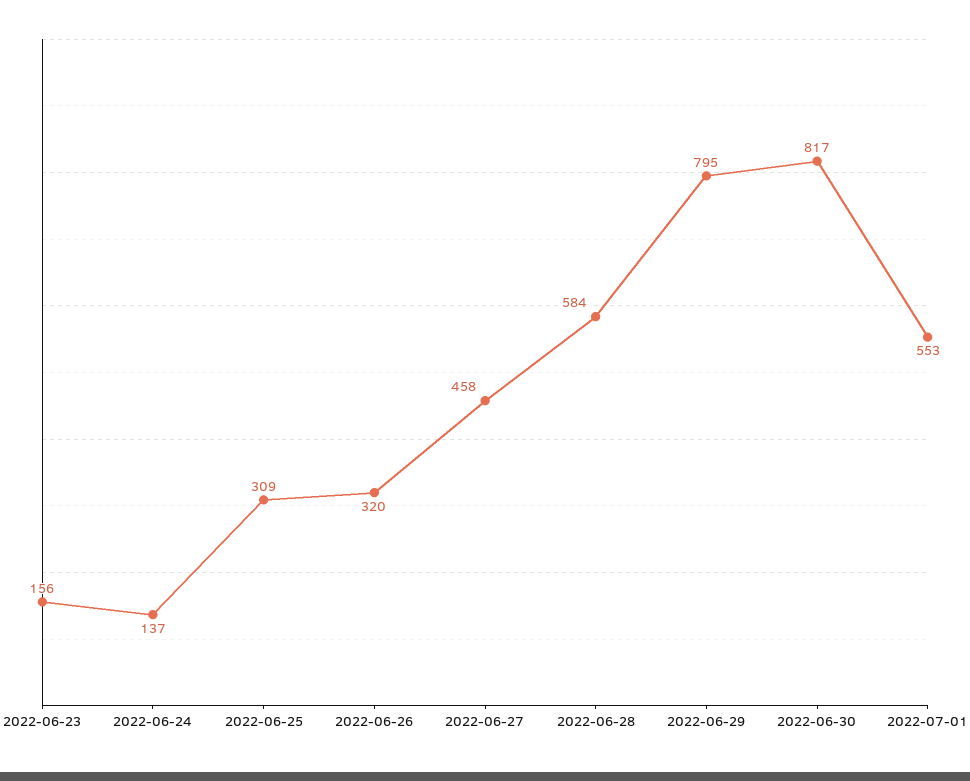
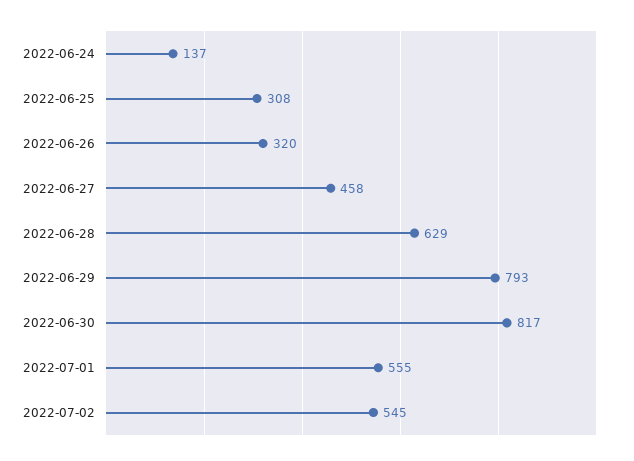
2022-06-23: 156 -> none
2022-06-25: 309 -> 308
2022-06-28: 584 -> 629
2022-06-29: 795 -> 793
2022-07-01: 553 -> 555
2022-07-02: none -> 545

